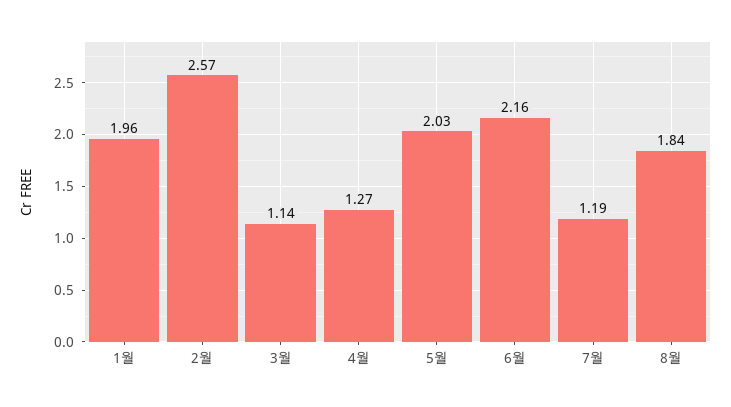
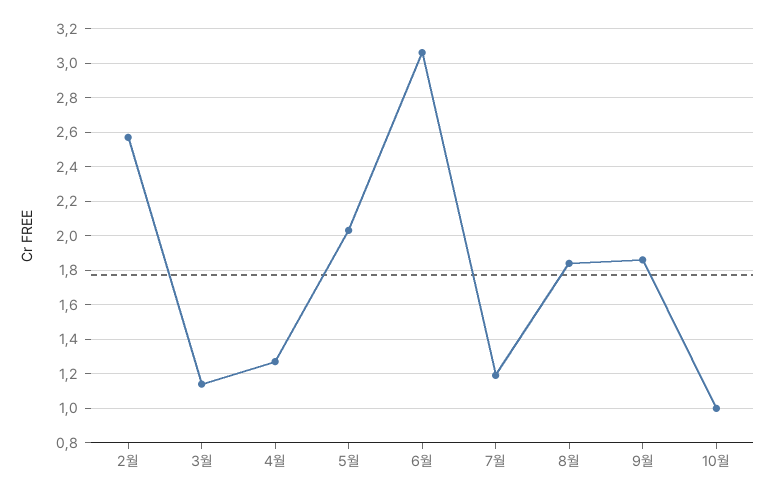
1월: 1.96 -> none
6월: 2.16 -> 3.05
9월: none -> 1.85
10월: none -> 1

